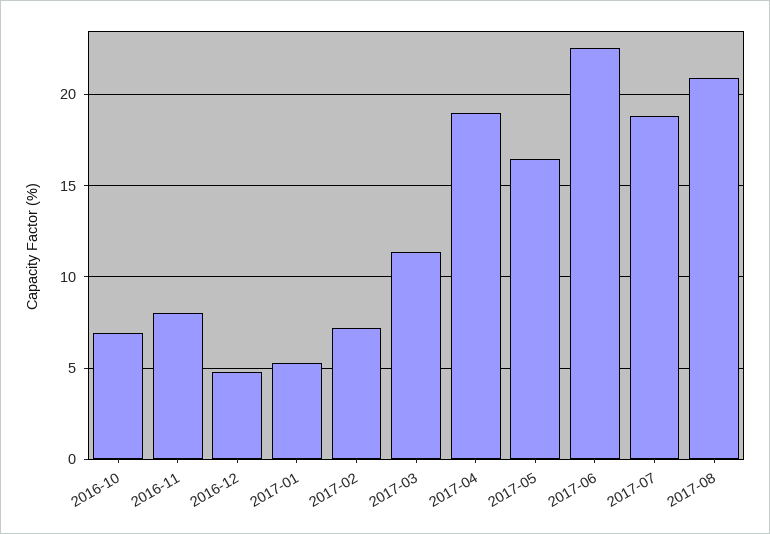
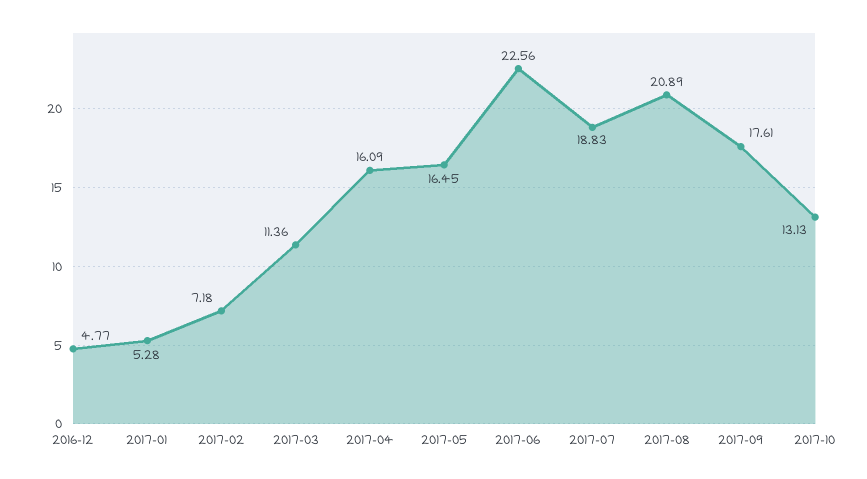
2016-10: 7 -> none
2016-11: 8 -> none
2017-04: 19 -> 16.09
2017-09: none -> 17.61
2017-10: none -> 13.13

